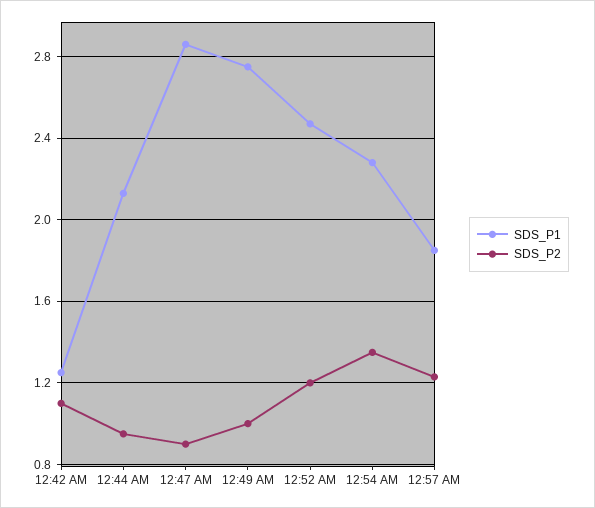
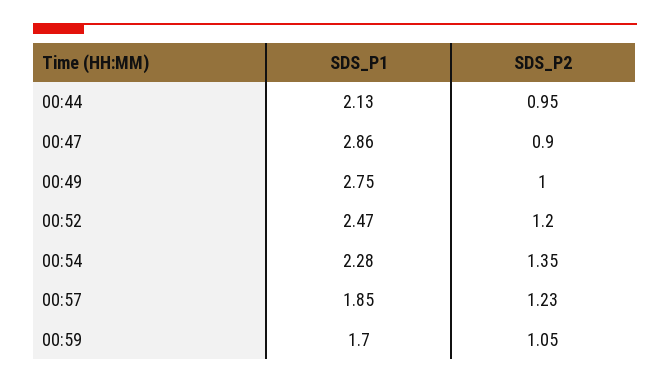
SDS_P1, 12:42 AM: 1.25 -> none
SDS_P2, 12:42 AM: 1.1 -> none
SDS_P1, 00:59: none -> 1.7
SDS_P2, 00:59: none -> 1.05

